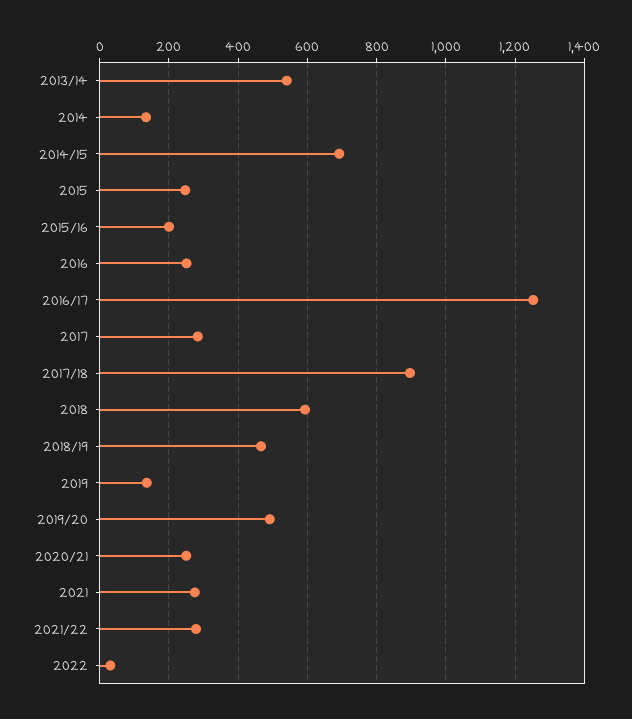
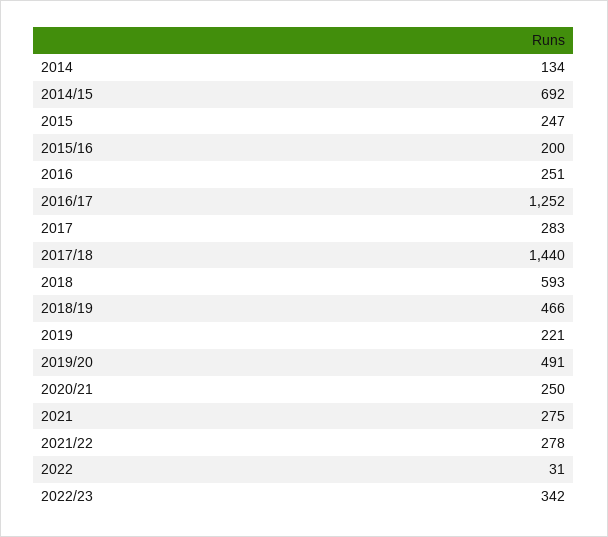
2013/14: 540 -> none
2017/18: 900 -> 1440
2019: 140 -> 221
2022/23: none -> 342

